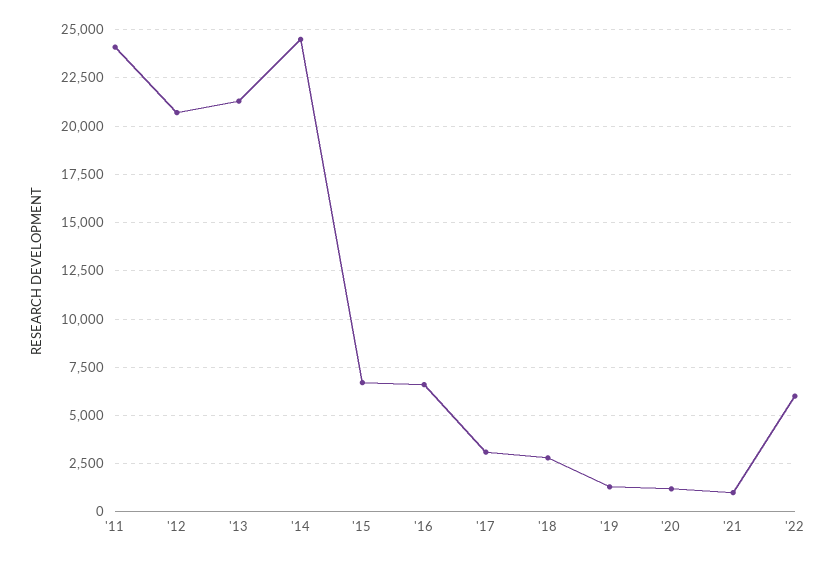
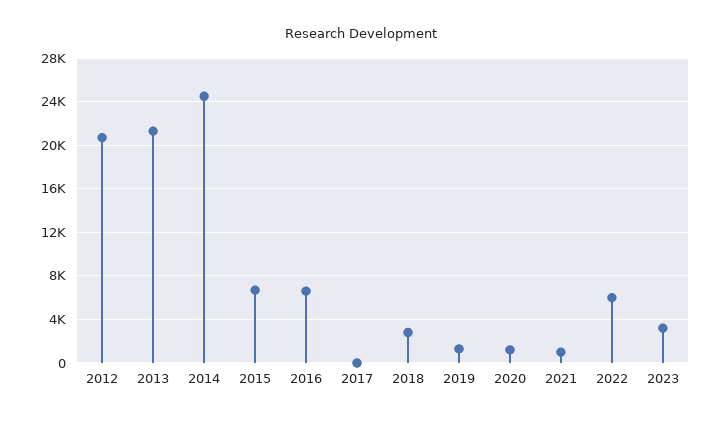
'11: 24000 -> none
'17: 3000 -> 0
2023: none -> 3000

